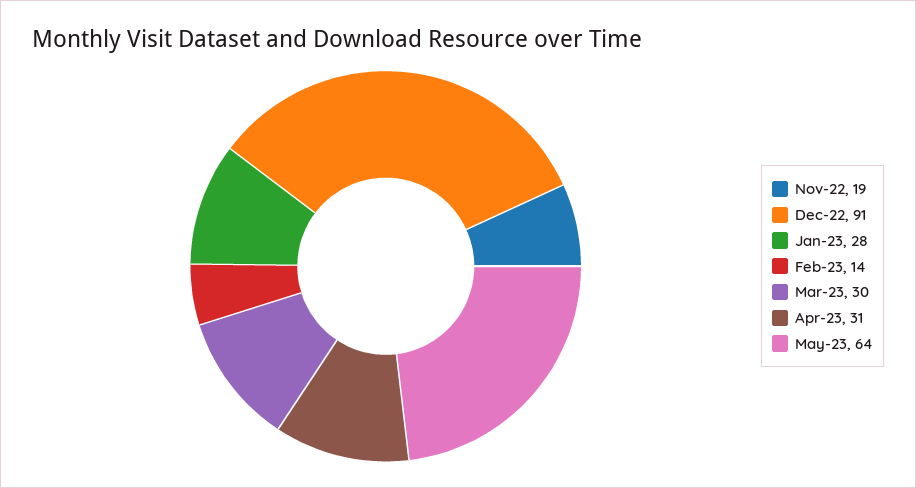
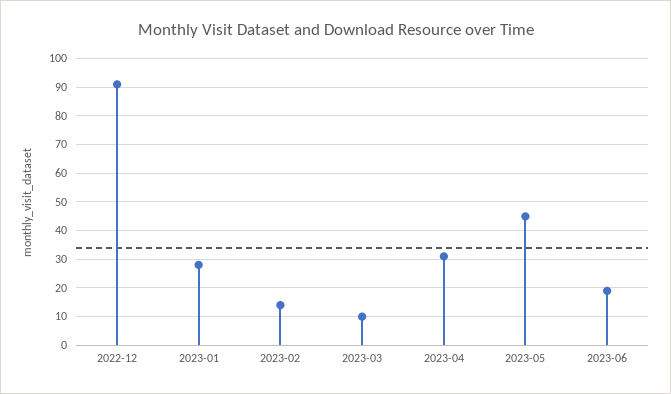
Nov-22: 19 -> none
Mar-23: 30 -> 10
May-23: 64 -> 45
2023-06: none -> 20

